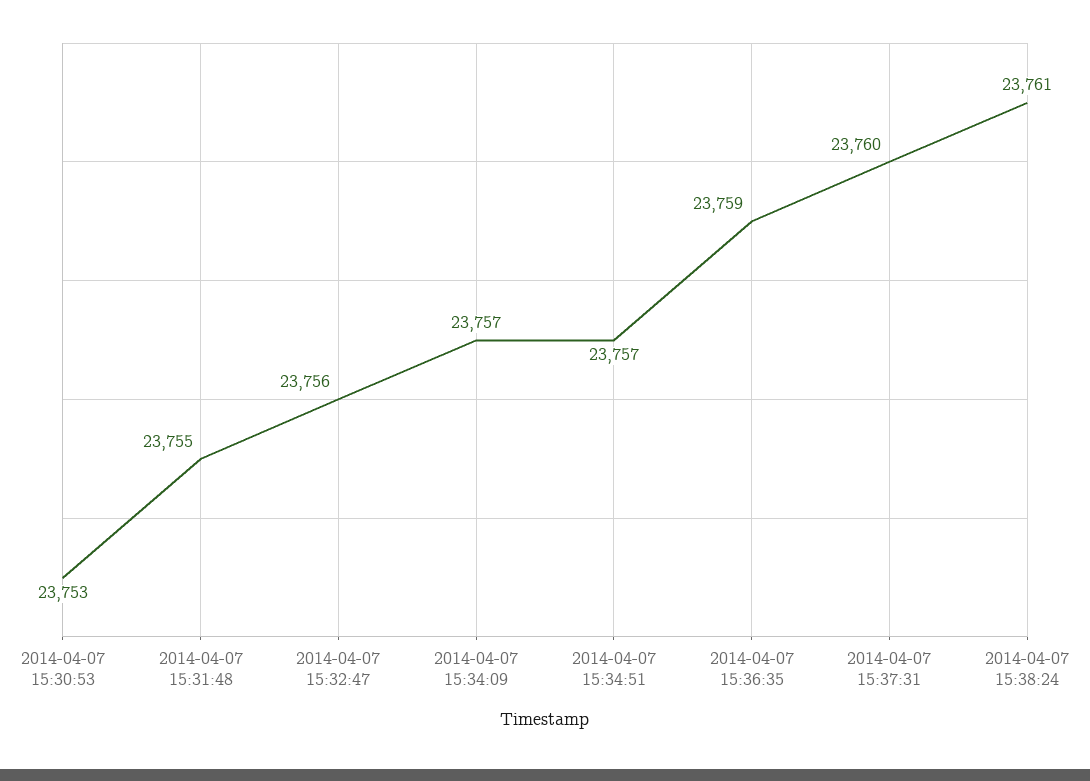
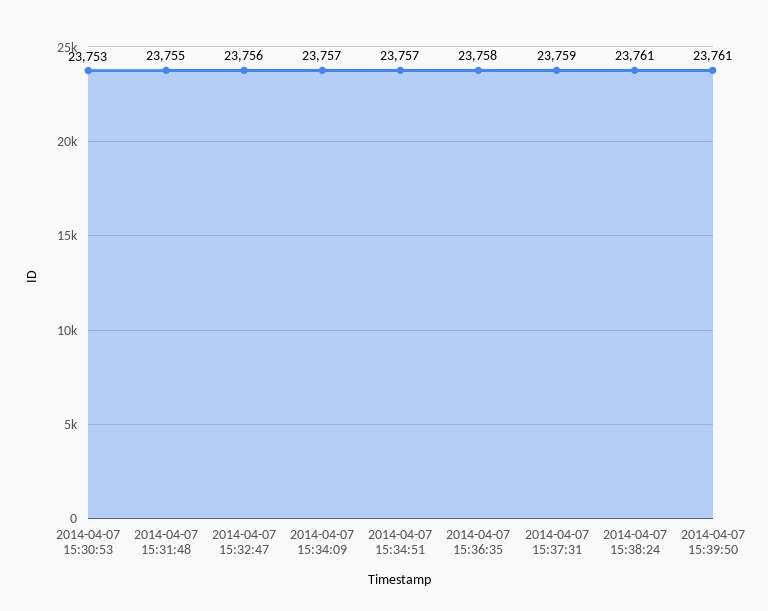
2014-04-07 15:36:35: 23759 -> 23758
2014-04-07 15:37:31: 23760 -> 23759
2014-04-07 15:39:50: none -> 23761

